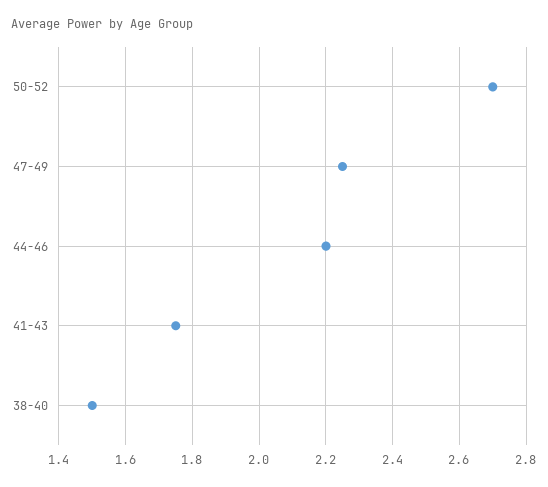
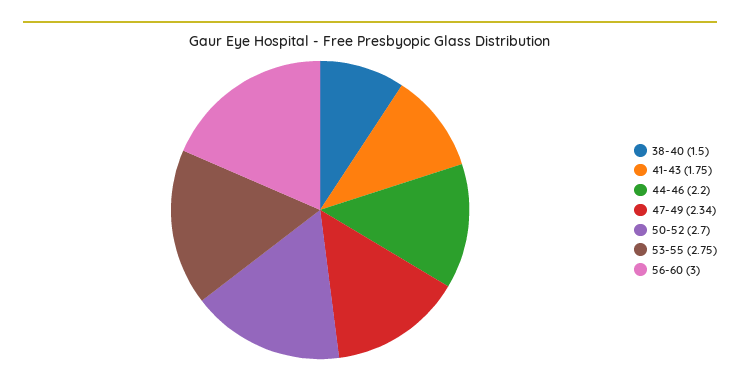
47-49: 2.25 -> 2.34
53-55: none -> 2.75
56-60: none -> 3

